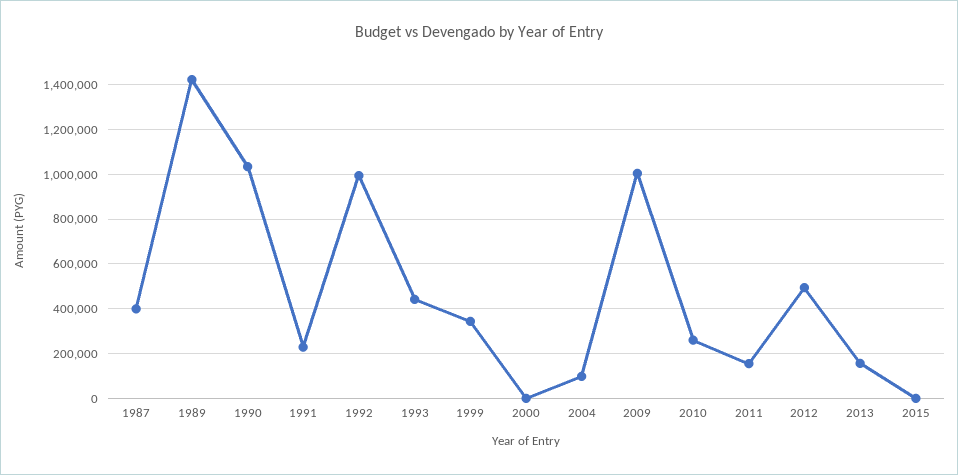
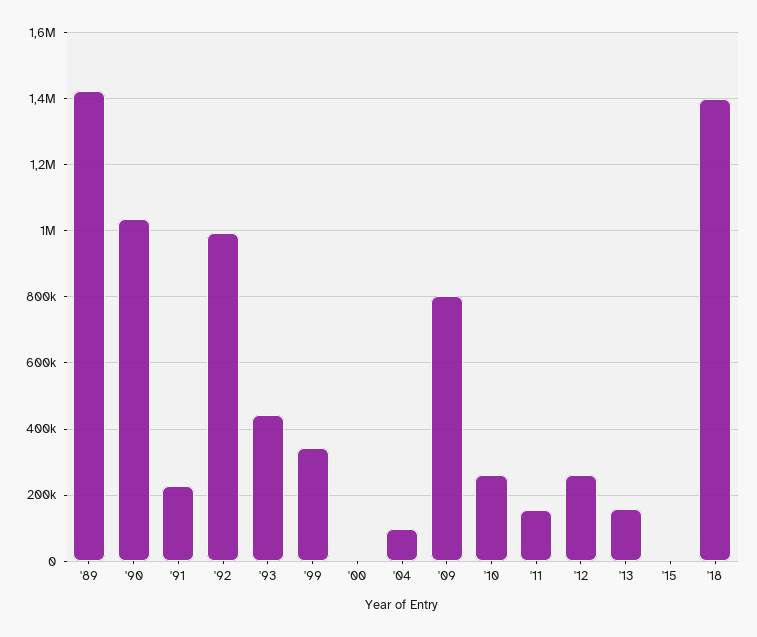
1987: 400000 -> none
2009: 1000000 -> 800000
2012: 500000 -> 260000
'18: none -> 1400000

